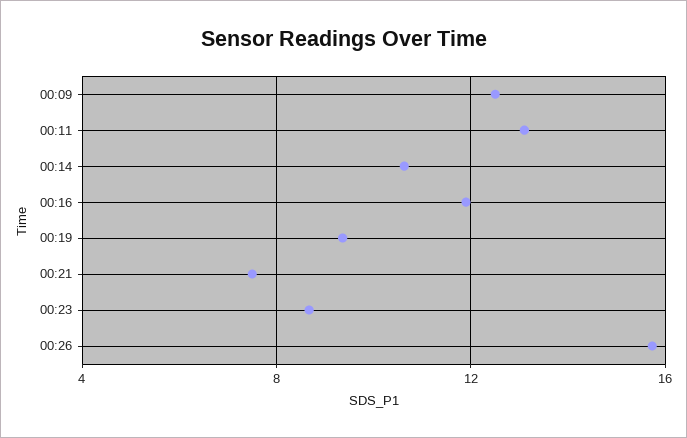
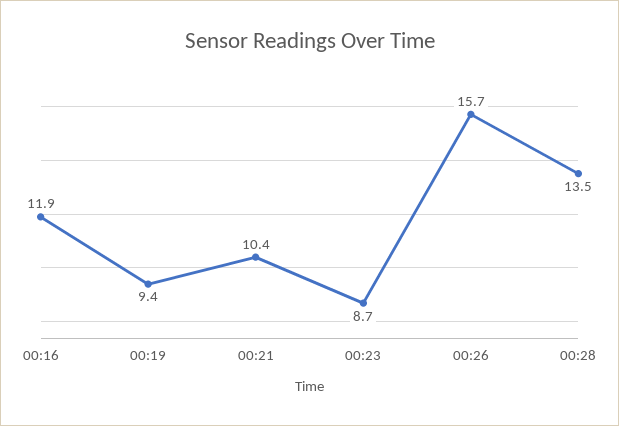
00:09: 12.5 -> none
00:11: 13 -> none
00:14: 10.5 -> none
00:21: 7.5 -> 10.4
00:28: none -> 13.5

